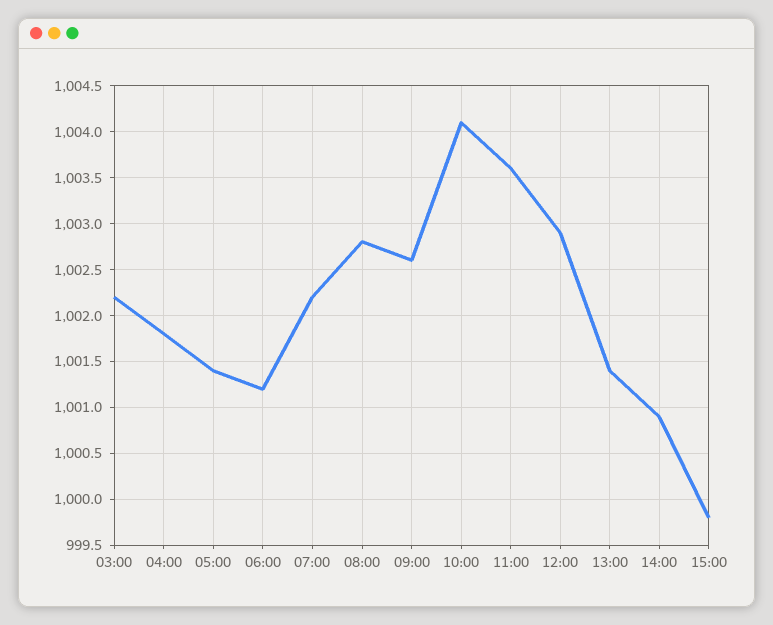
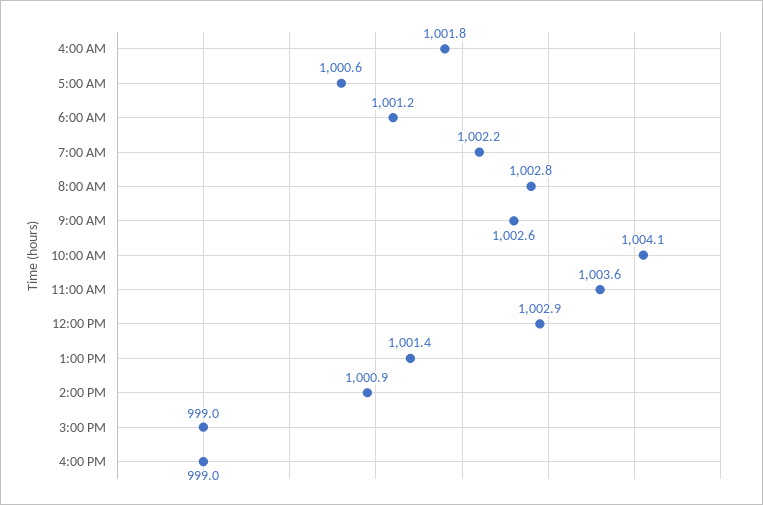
03:00: 1002.2 -> none
05:00: 1001.4 -> 1000.6
15:00: 999.8 -> 999
4:00 PM: none -> 999

